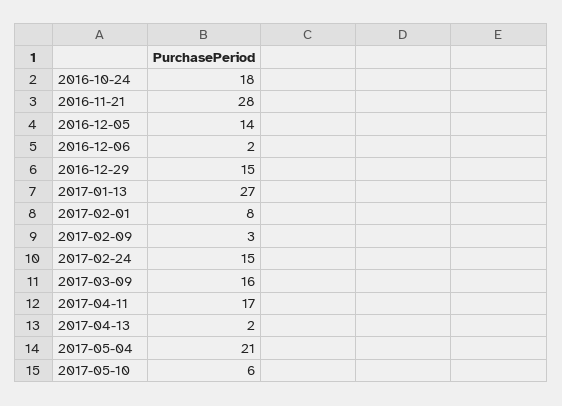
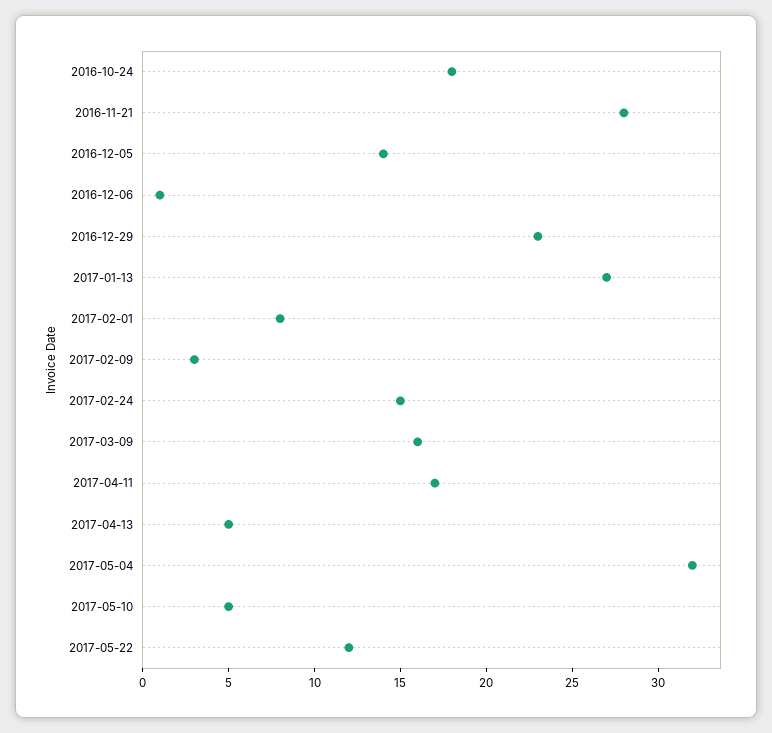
2016-12-06: 2 -> 1
2016-12-29: 15 -> 23
2017-04-13: 2 -> 5
2017-05-04: 21 -> 32
2017-05-10: 6 -> 5
2017-05-22: none -> 12

